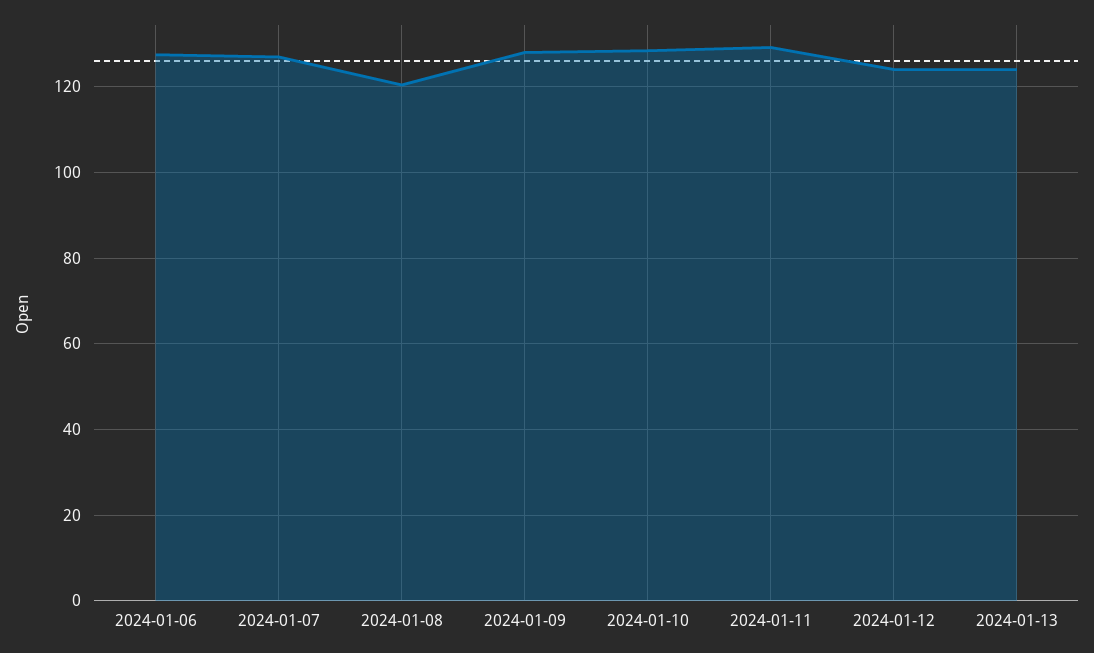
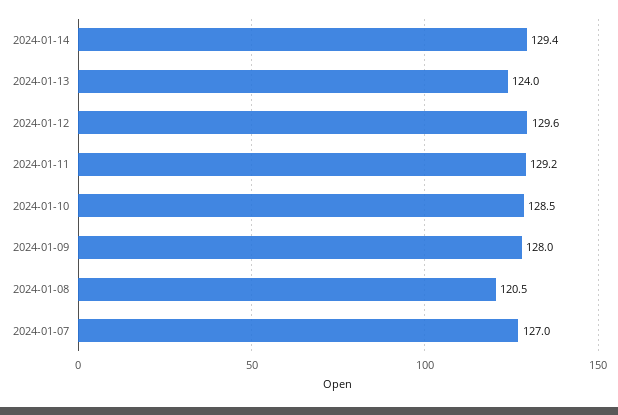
2024-01-06: 128 -> none
2024-01-12: 124 -> 129.6
2024-01-14: none -> 129.4

